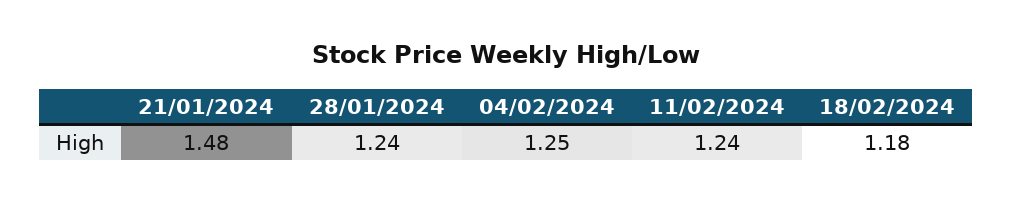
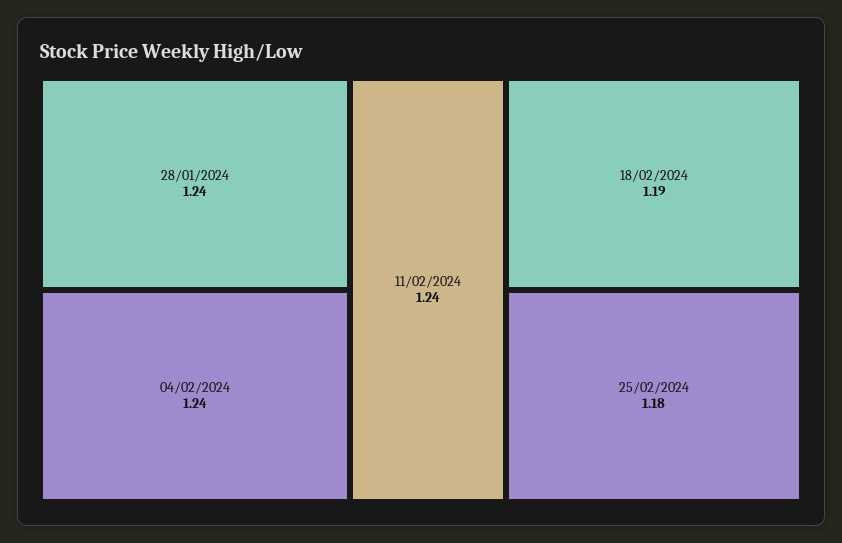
21/01/2024: 1.48 -> none
04/02/2024: 1.25 -> 1.24
18/02/2024: 1.18 -> 1.19
25/02/2024: none -> 1.18

